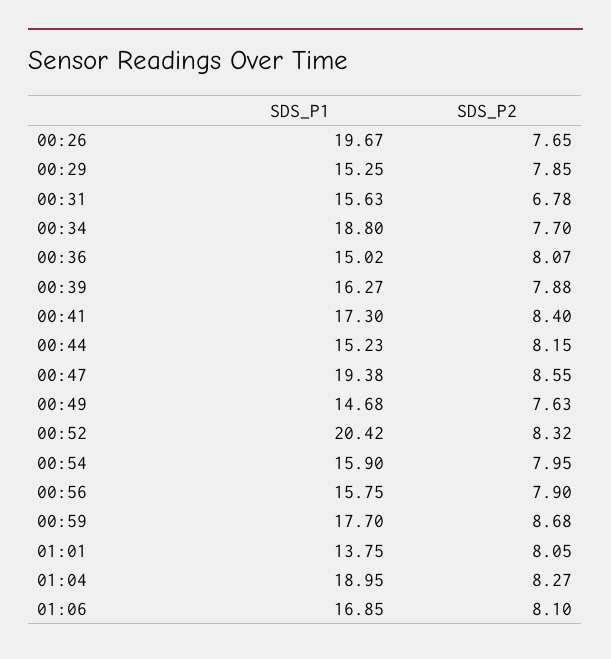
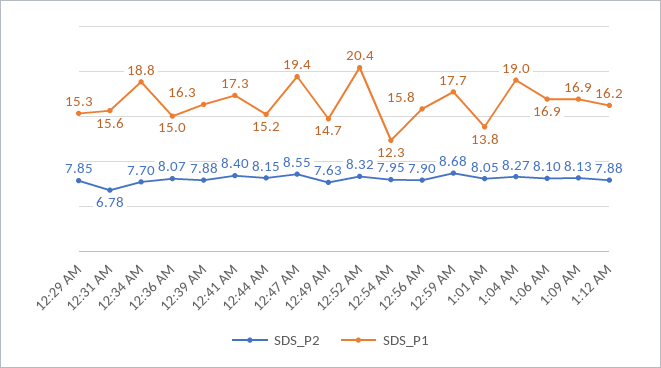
SDS_P1, 00:26: 19.67 -> none
SDS_P2, 00:26: 7.65 -> none
SDS_P1, 00:54: 15.9 -> 12.3
SDS_P2, 1:09 AM: none -> 8.13
SDS_P1, 1:09 AM: none -> 16.9
SDS_P2, 1:12 AM: none -> 7.88
SDS_P1, 1:12 AM: none -> 16.2

